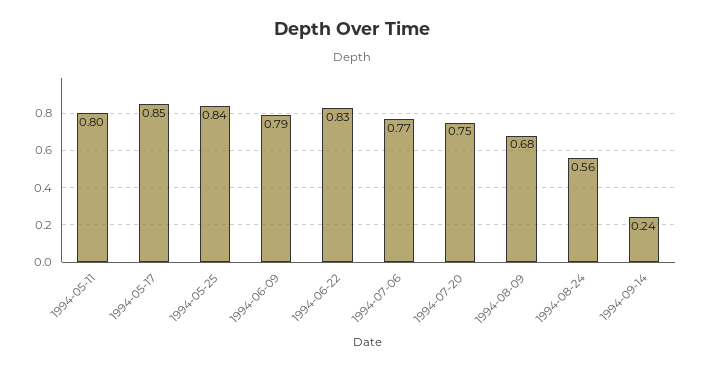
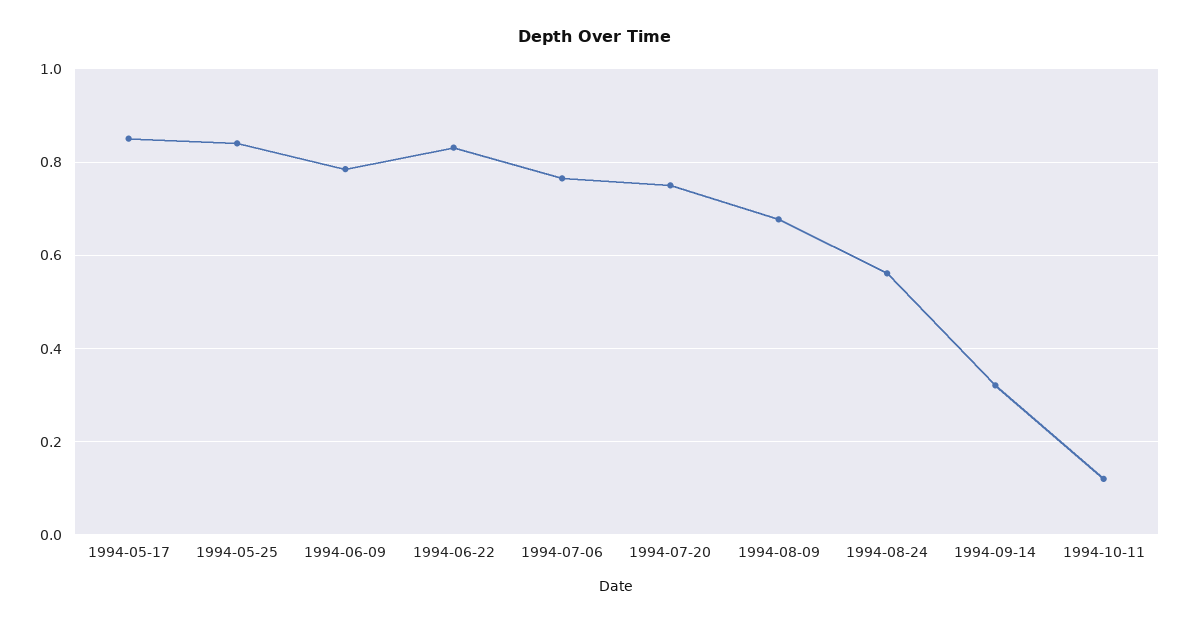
1994-05-11: 0.8 -> none
1994-09-14: 0.24 -> 0.32
1994-10-11: none -> 0.12

